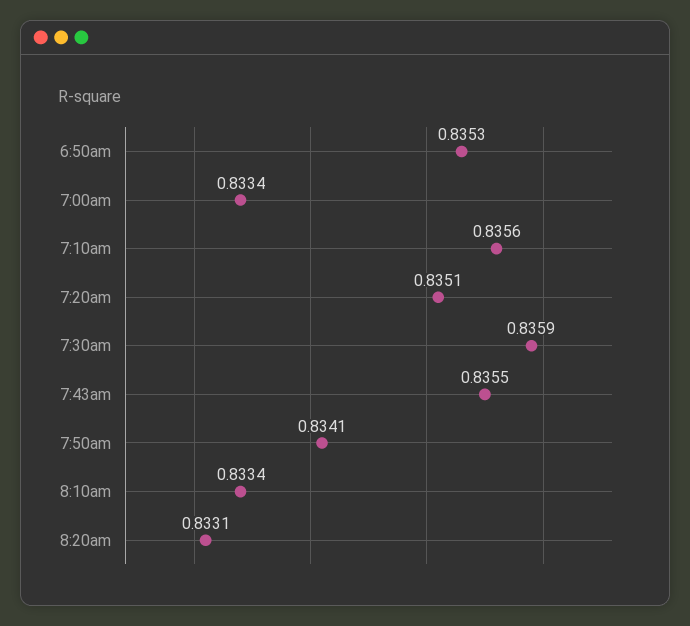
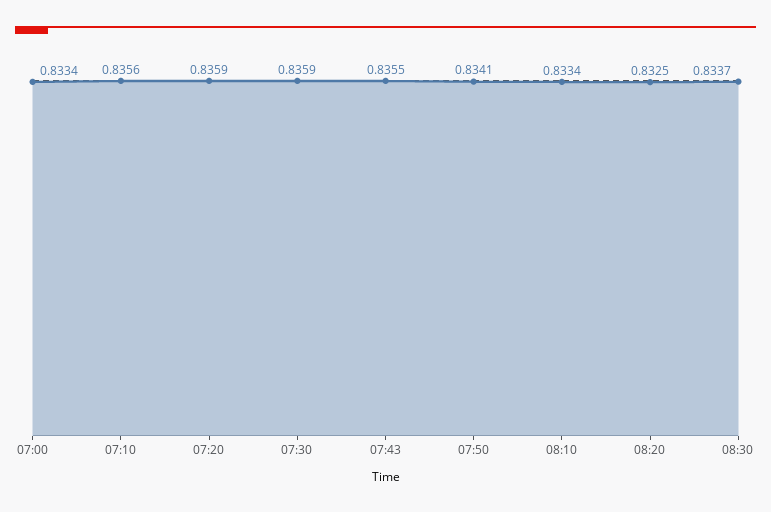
6:50am: 0.8353 -> none
7:20am: 0.8351 -> 0.8359
8:20am: 0.8331 -> 0.8325
08:30: none -> 0.8337

